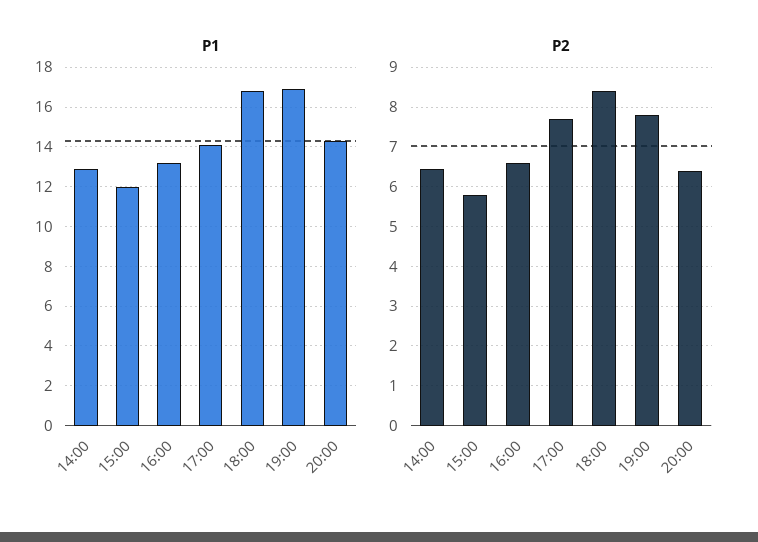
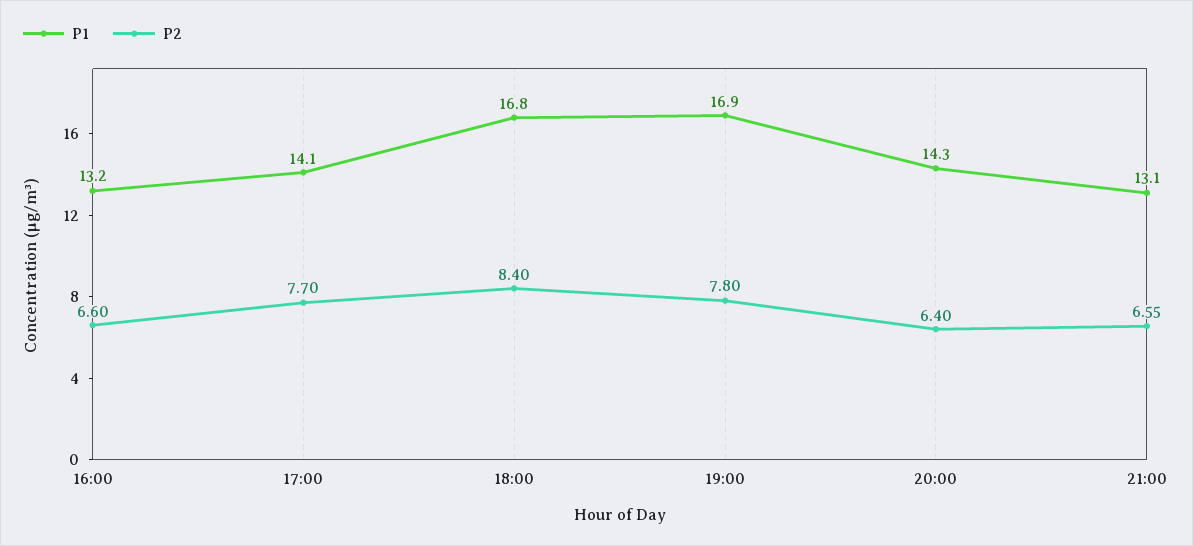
P1, 14:00: 13 -> none
P1, 15:00: 12 -> none
P2, 14:00: 6.4 -> none
P2, 15:00: 5.8 -> none
P1, 21:00: none -> 13.1
P2, 21:00: none -> 6.55

